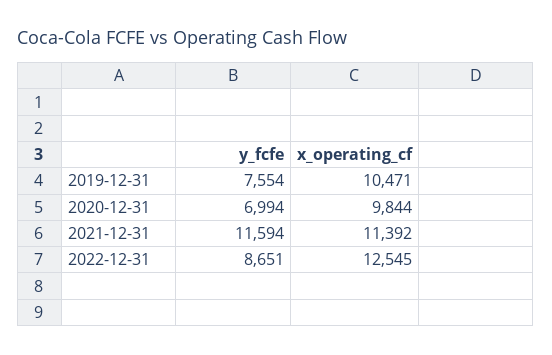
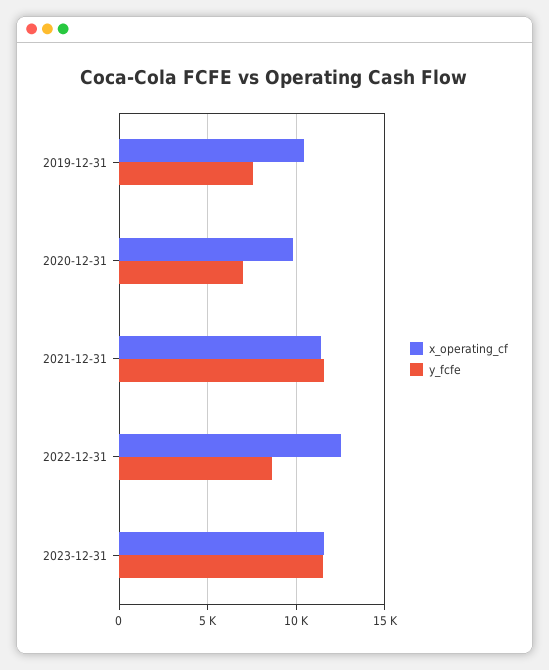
x_operating_cf, 2023-12-31: none -> 11500
y_fcfe, 2023-12-31: none -> 11500

